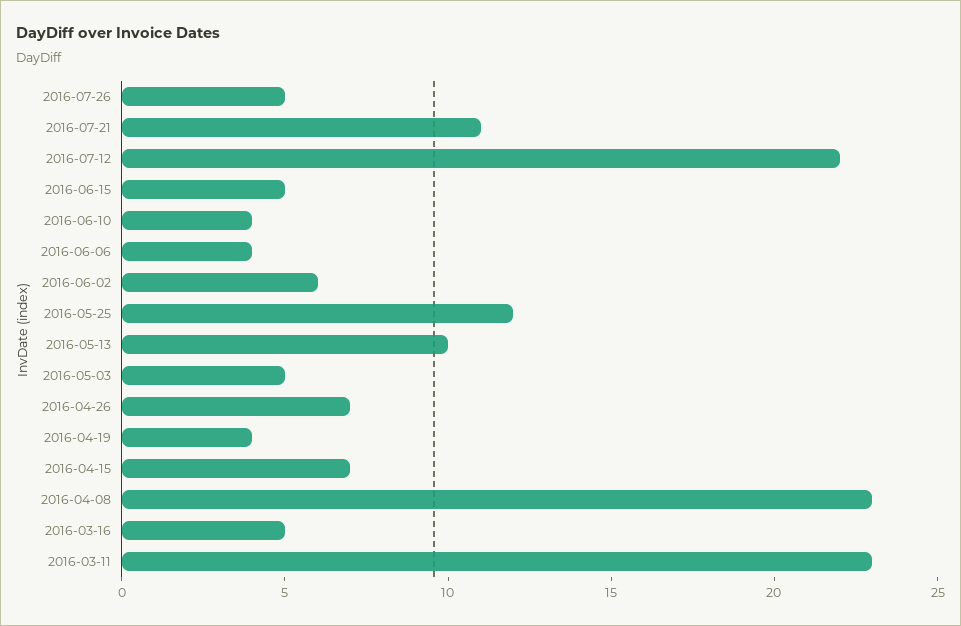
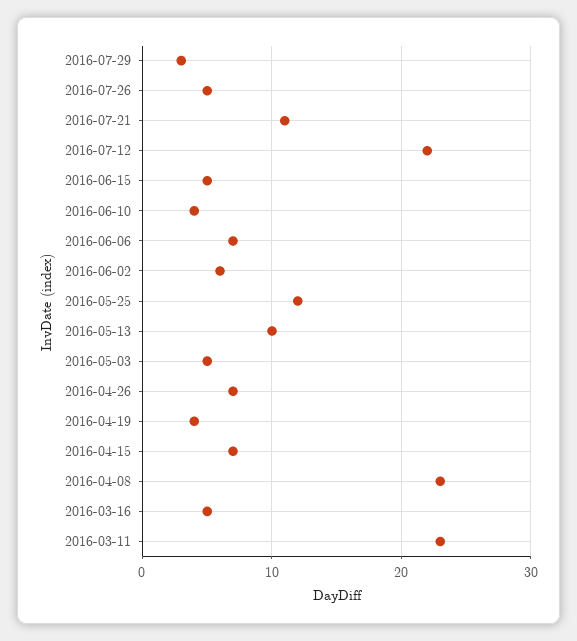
2016-06-06: 4 -> 7
2016-07-29: none -> 3

